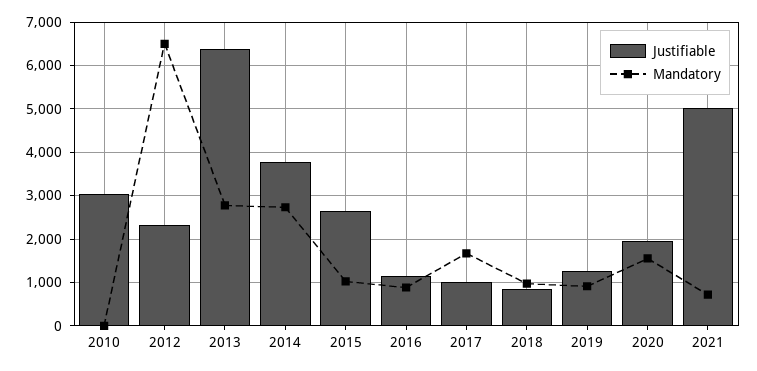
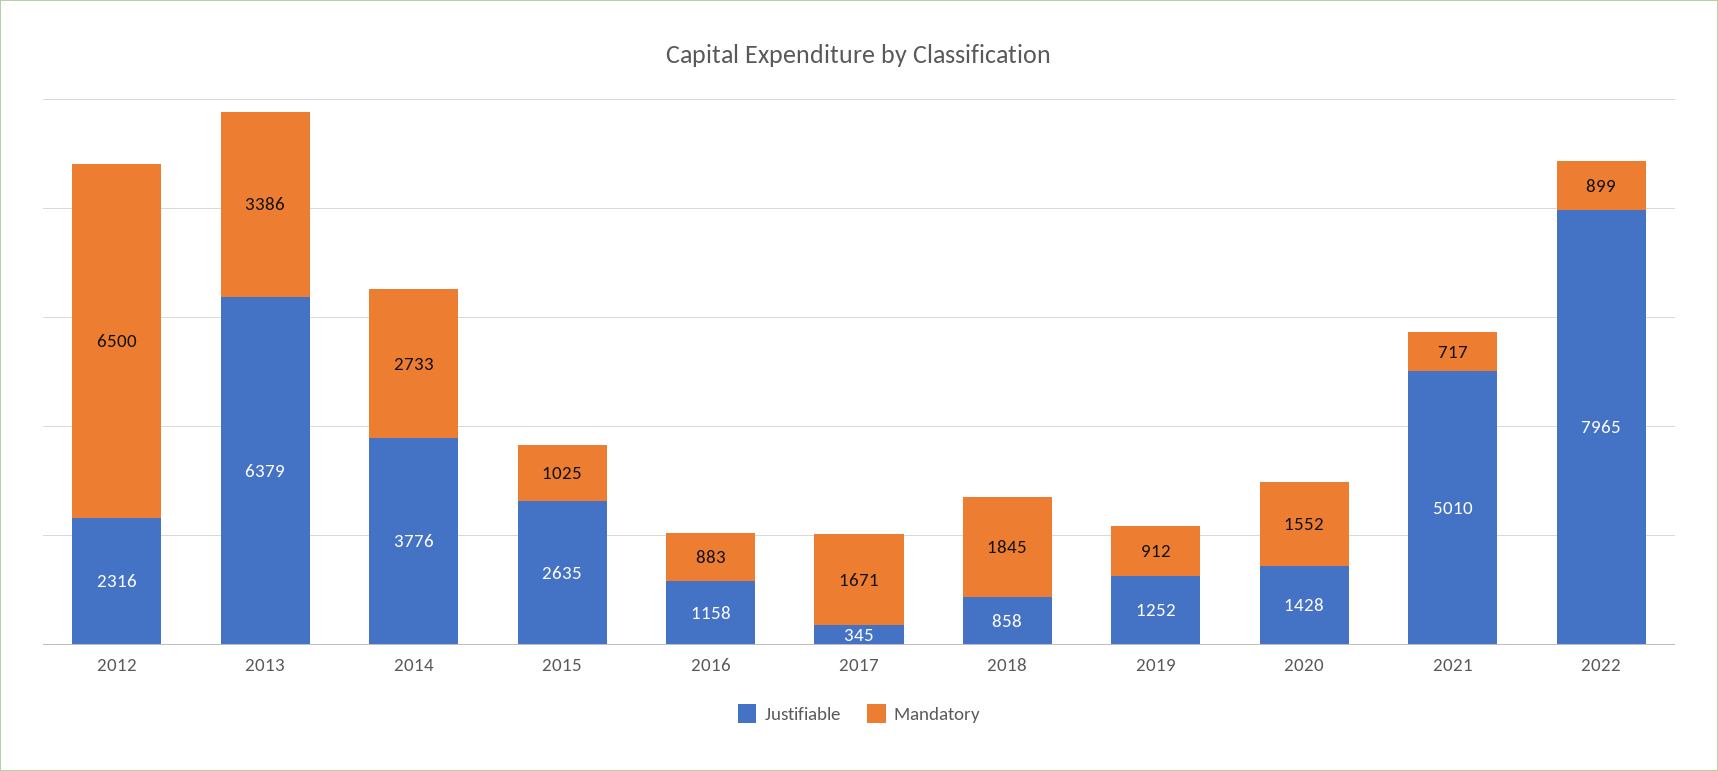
Justifiable, 2010: 3000 -> none
Mandatory, 2010: 0 -> none
Mandatory, 2013: 2800 -> 3386
Justifiable, 2017: 1000 -> 345
Mandatory, 2018: 1000 -> 1845
Justifiable, 2020: 2000 -> 1428
Justifiable, 2022: none -> 7965
Mandatory, 2022: none -> 899

